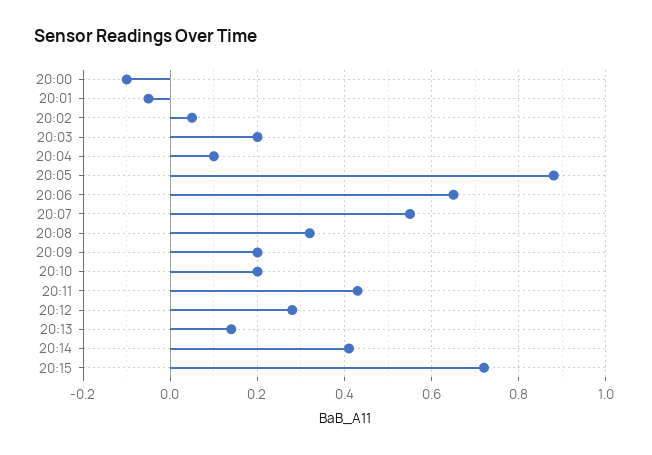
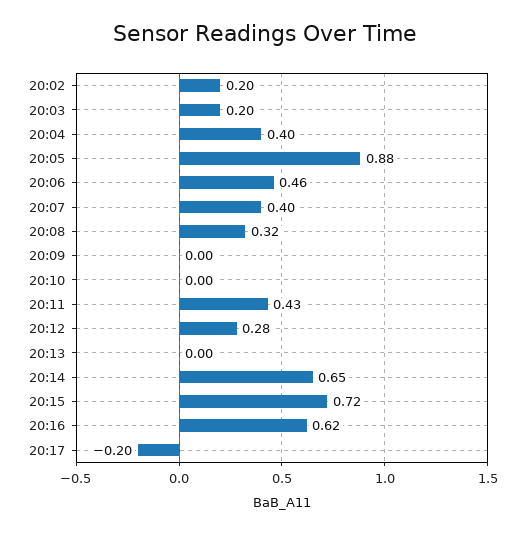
20:00: -0.1 -> none
20:01: -0.05 -> none
20:02: 0.05 -> 0.2
20:04: 0.1 -> 0.4
20:06: 0.65 -> 0.46
20:07: 0.55 -> 0.4
20:09: 0.2 -> 0
20:10: 0.2 -> 0
20:13: 0.15 -> 0
20:14: 0.4 -> 0.65
20:16: none -> 0.62
20:17: none -> -0.2

